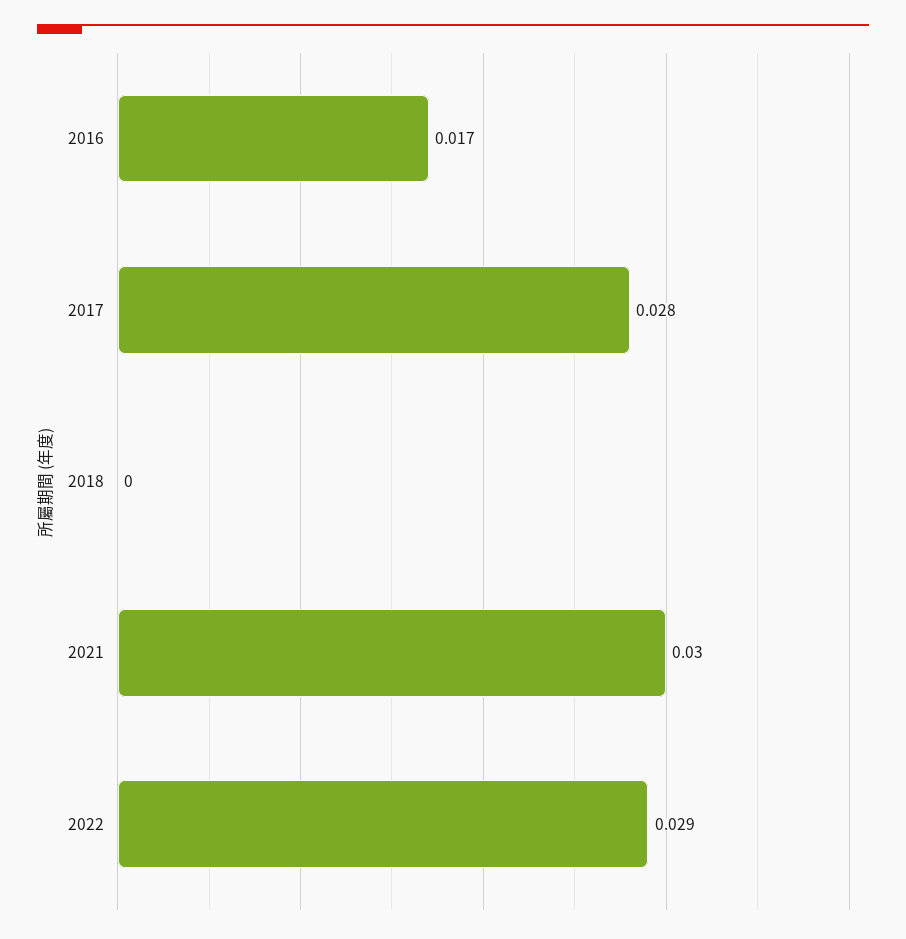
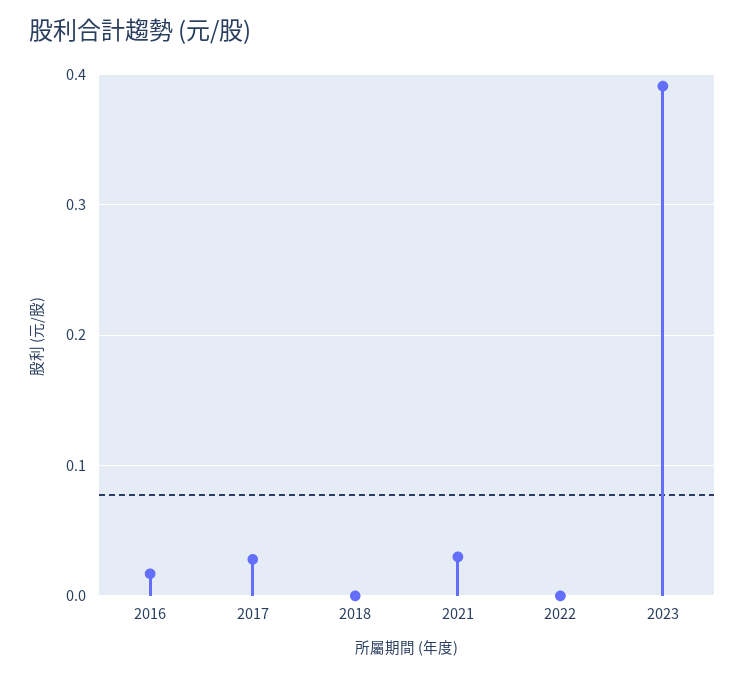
2022: 0.029 -> 0
2023: none -> 0.39

